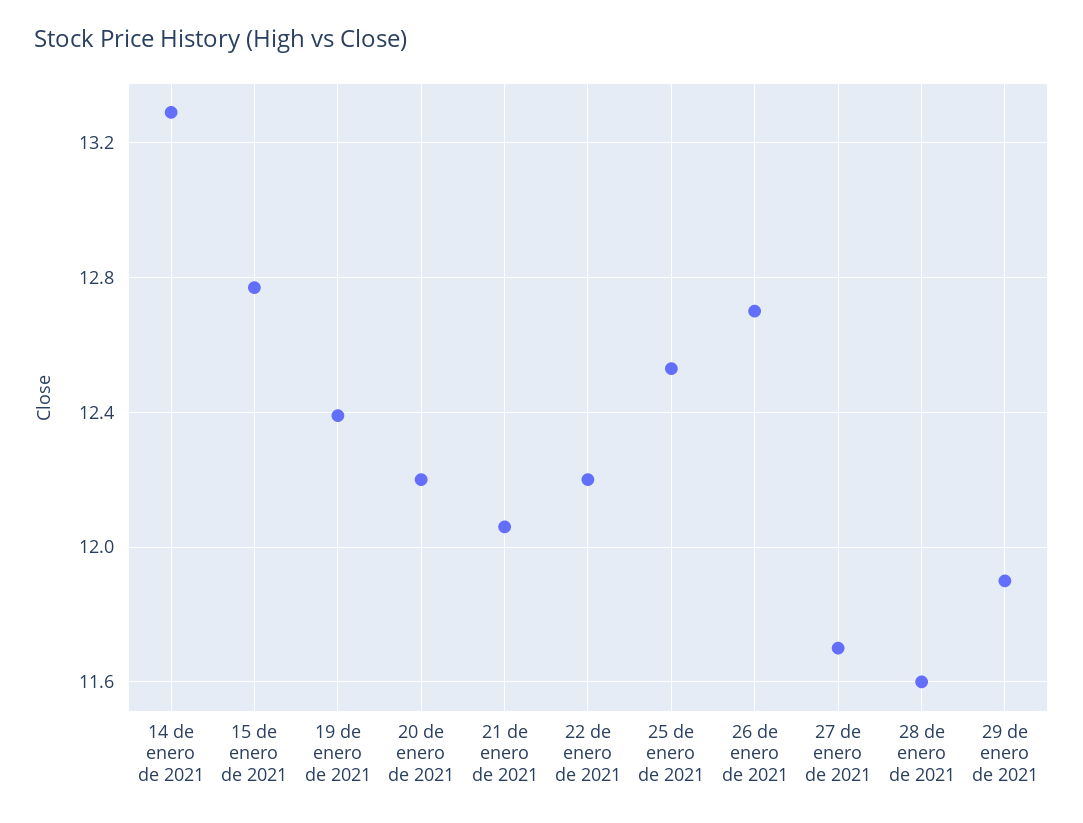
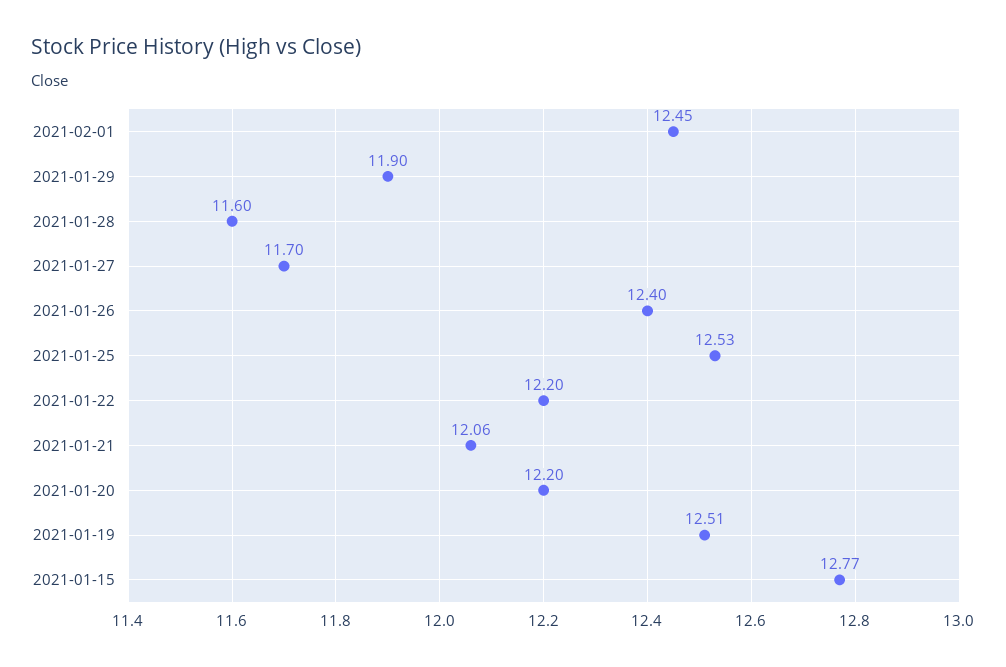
14 de enero de 2021: 13.3 -> none
19 de enero de 2021: 12.4 -> 12.51
26 de enero de 2021: 12.7 -> 12.4
2021-02-01: none -> 12.45

